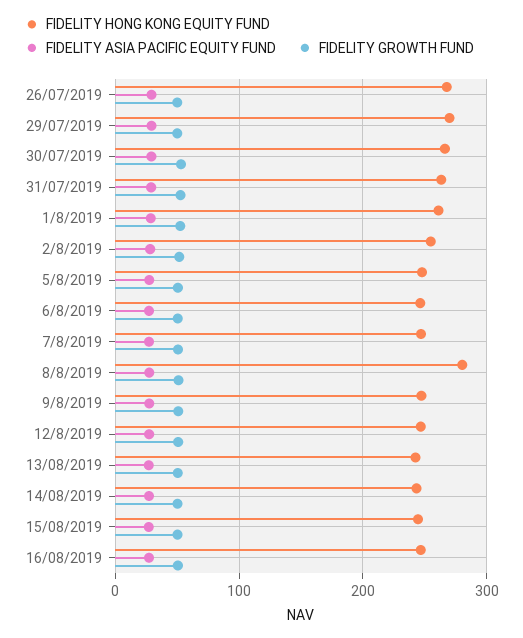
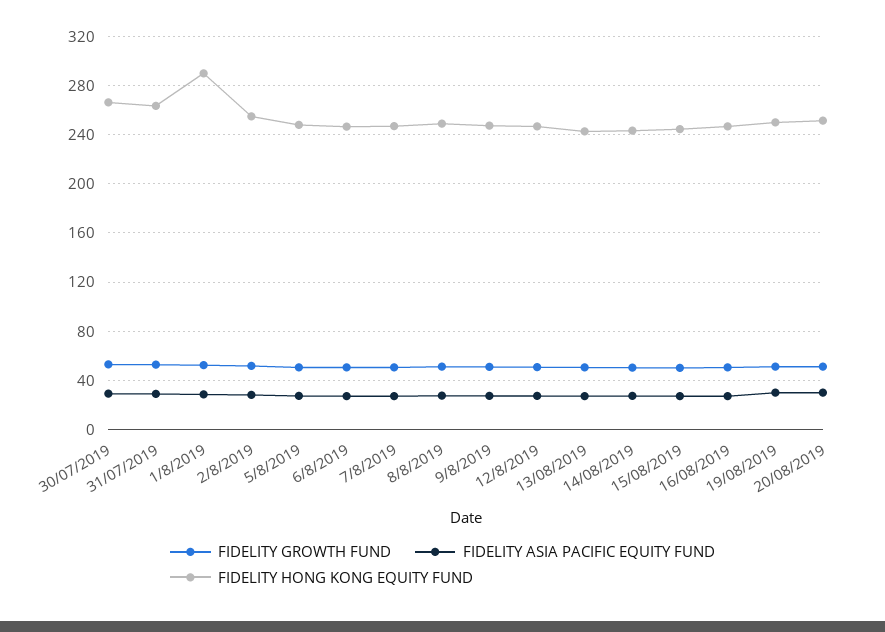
FIDELITY HONG KONG EQUITY FUND, 26/07/2019: 270 -> none
FIDELITY ASIA PACIFIC EQUITY FUND, 26/07/2019: 30 -> none
FIDELITY GROWTH FUND, 26/07/2019: 50 -> none
FIDELITY HONG KONG EQUITY FUND, 29/07/2019: 270 -> none
FIDELITY ASIA PACIFIC EQUITY FUND, 29/07/2019: 30 -> none
FIDELITY GROWTH FUND, 29/07/2019: 50 -> none
FIDELITY HONG KONG EQUITY FUND, 1/8/2019: 260 -> 290
FIDELITY HONG KONG EQUITY FUND, 8/8/2019: 280 -> 250
FIDELITY GROWTH FUND, 19/08/2019: none -> 50
FIDELITY ASIA PACIFIC EQUITY FUND, 19/08/2019: none -> 30
FIDELITY HONG KONG EQUITY FUND, 19/08/2019: none -> 250
FIDELITY GROWTH FUND, 20/08/2019: none -> 50
FIDELITY ASIA PACIFIC EQUITY FUND, 20/08/2019: none -> 30
FIDELITY HONG KONG EQUITY FUND, 20/08/2019: none -> 250

